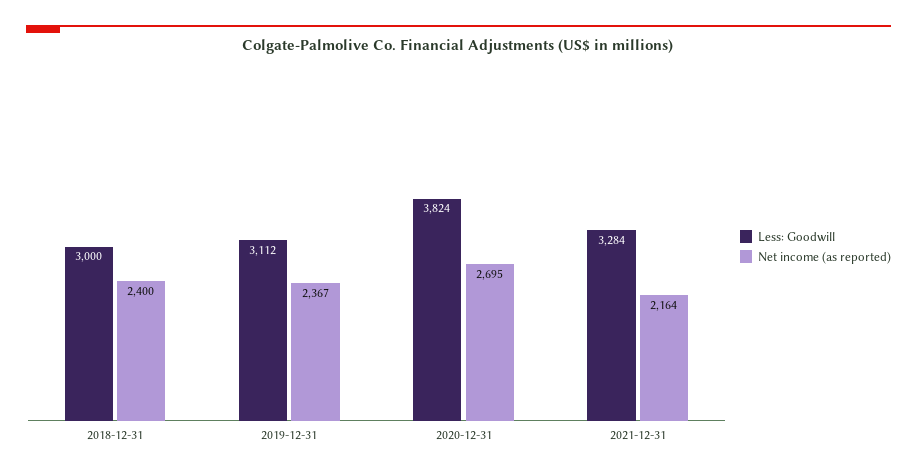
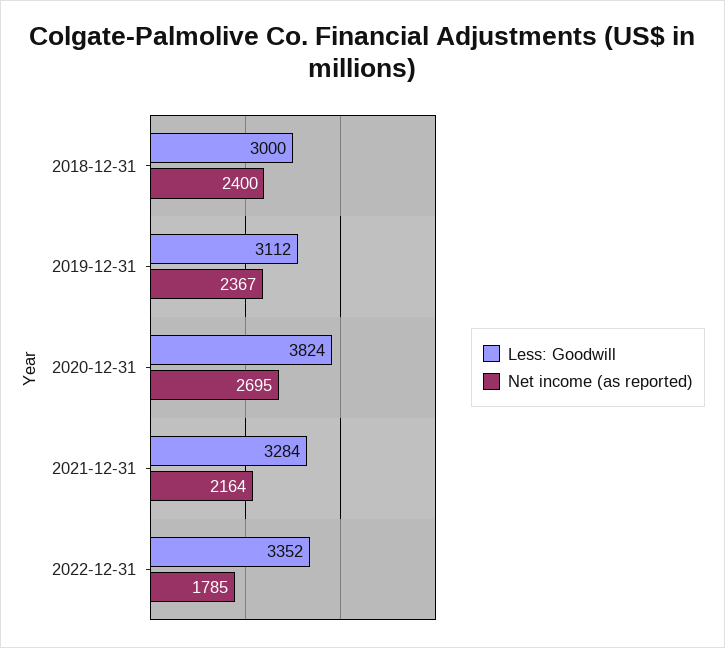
Less: Goodwill, 2022-12-31: none -> 3352
Net income (as reported), 2022-12-31: none -> 1785

